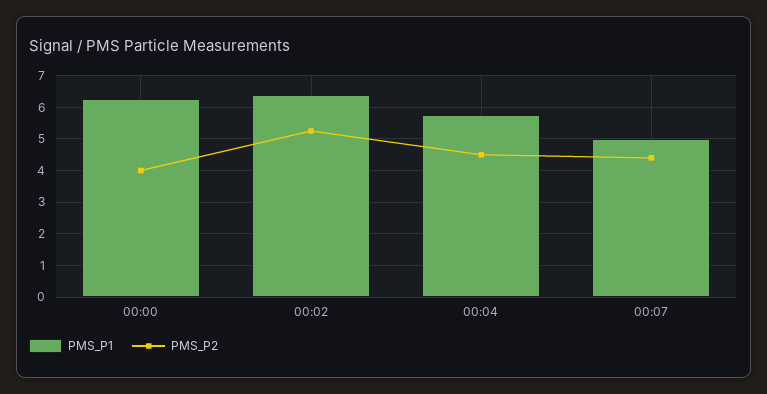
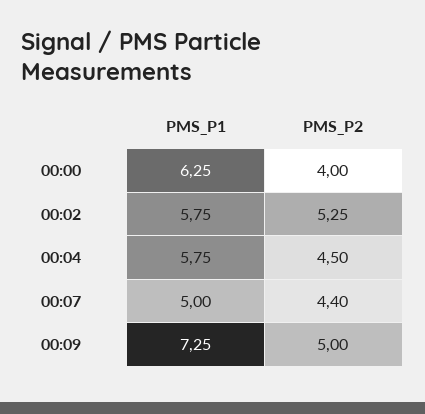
PMS_P1, 00:02: 6.4 -> 5.75
PMS_P1, 00:09: none -> 7.25
PMS_P2, 00:09: none -> 5

